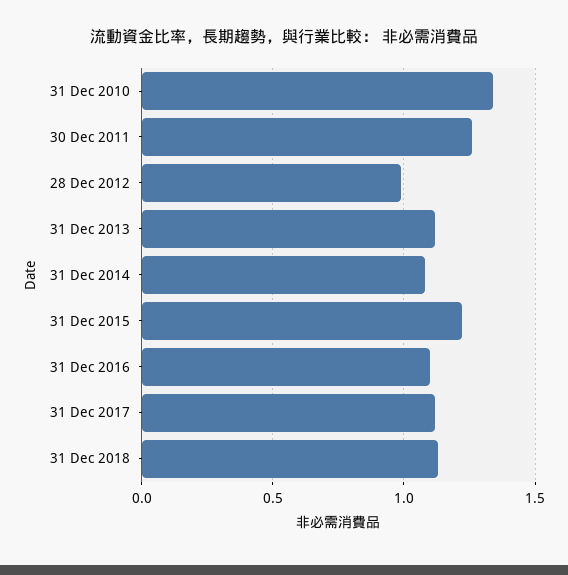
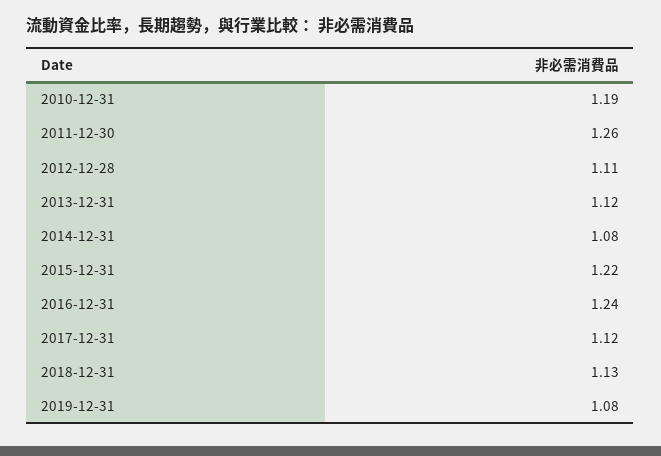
31 Dec 2010: 1.35 -> 1.19
28 Dec 2012: 1 -> 1.11
31 Dec 2016: 1.1 -> 1.24
2019-12-31: none -> 1.08

